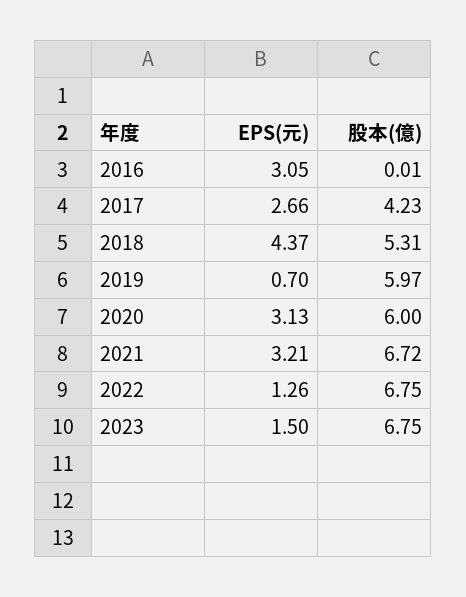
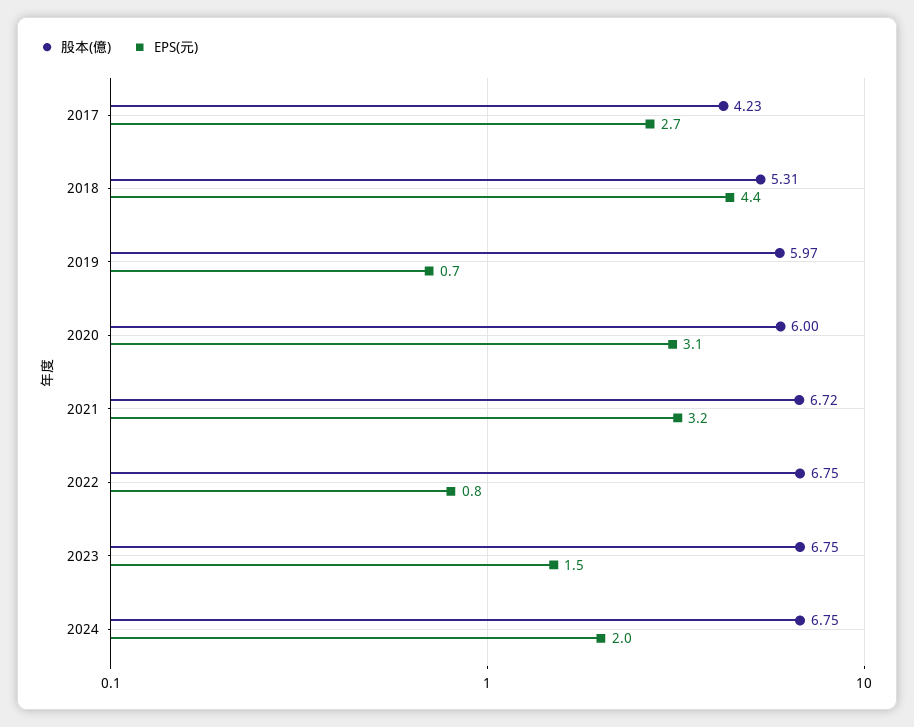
EPS(元), 2016: 3.05 -> none
股本(億), 2016: 0.01 -> none
EPS(元), 2022: 1.26 -> 0.8
股本(億), 2024: none -> 6.75
EPS(元), 2024: none -> 2

